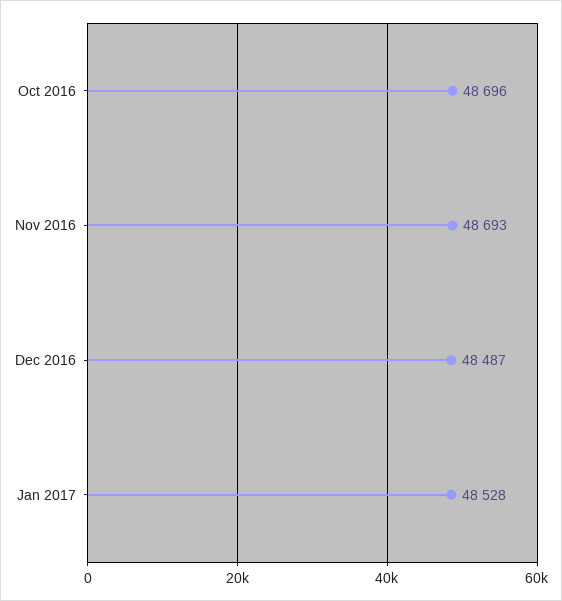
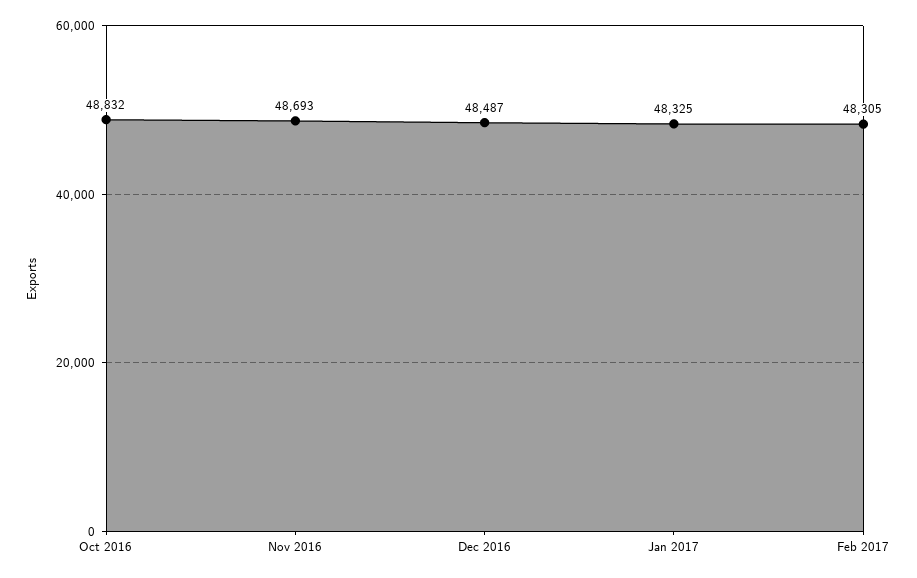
Oct 2016: 48696 -> 48832
Jan 2017: 48528 -> 48325
Feb 2017: none -> 48305

